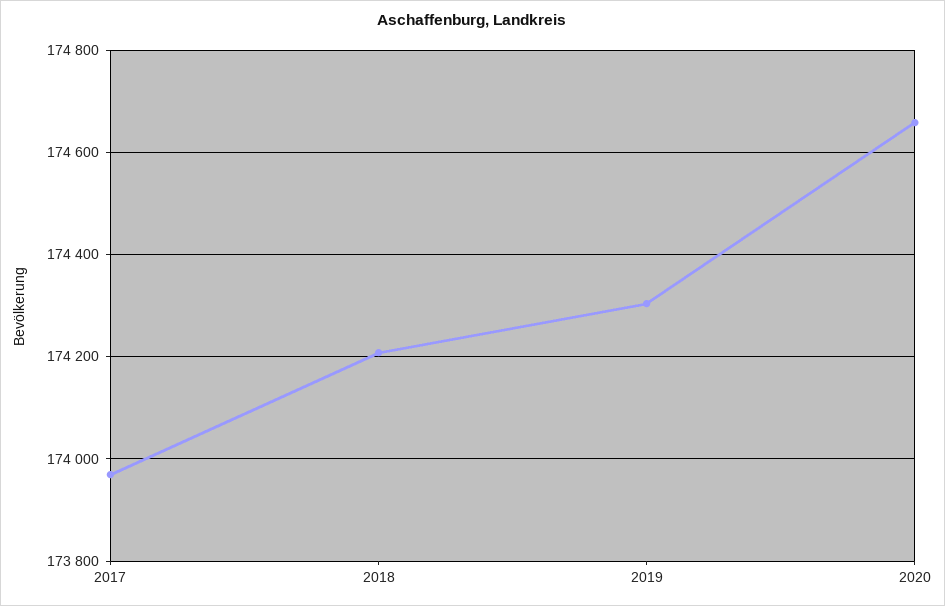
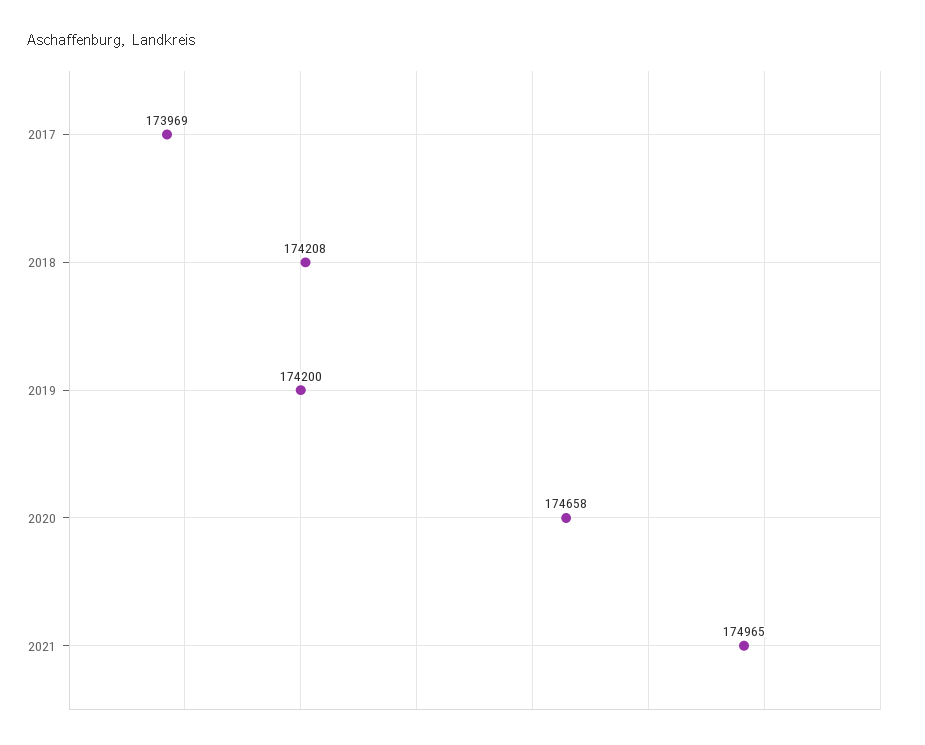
2019: 174300 -> 174200
2021: none -> 174965

